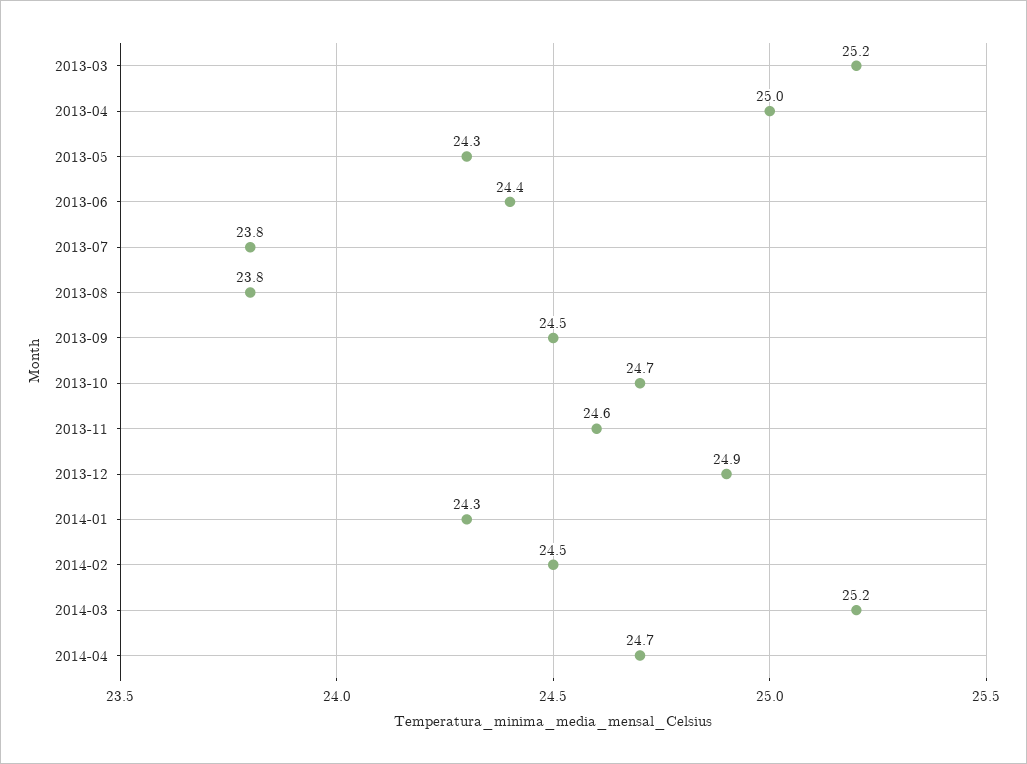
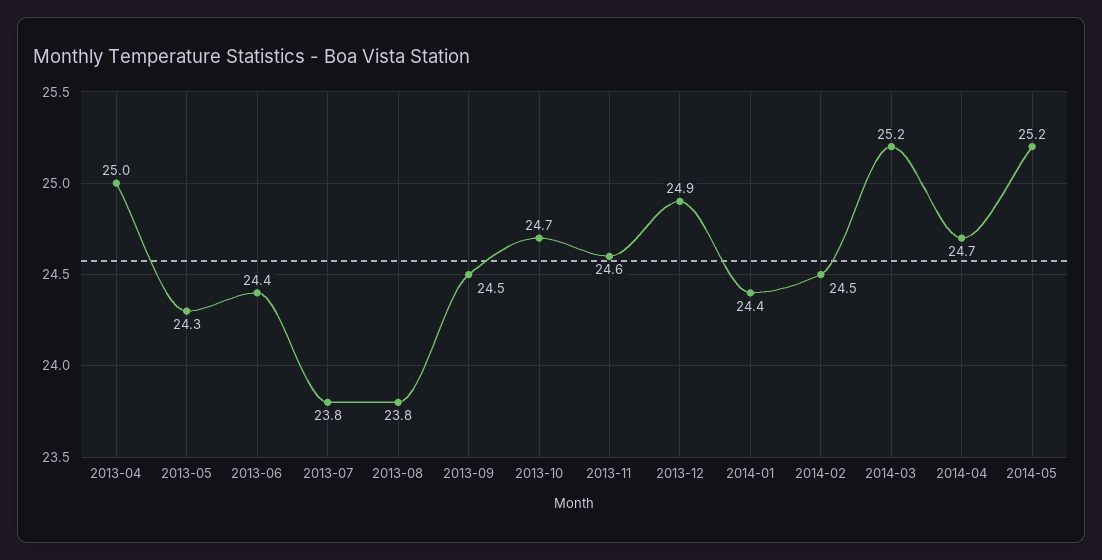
2013-03: 25.2 -> none
2014-01: 24.3 -> 24.4
2014-05: none -> 25.2

